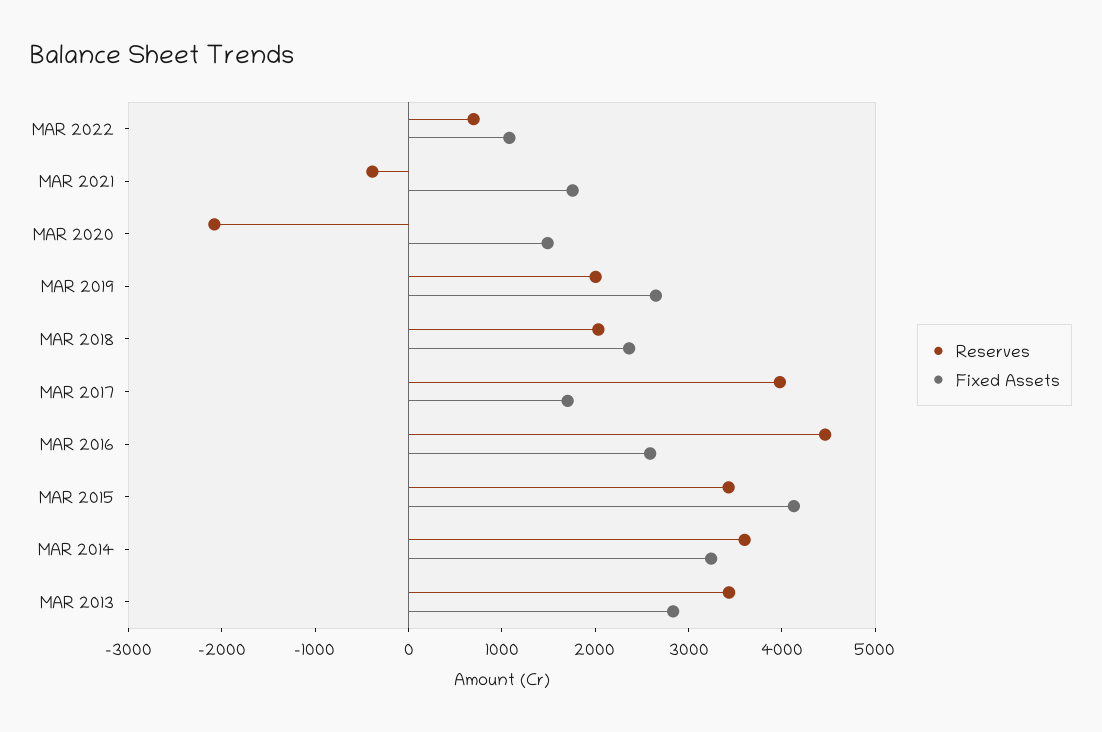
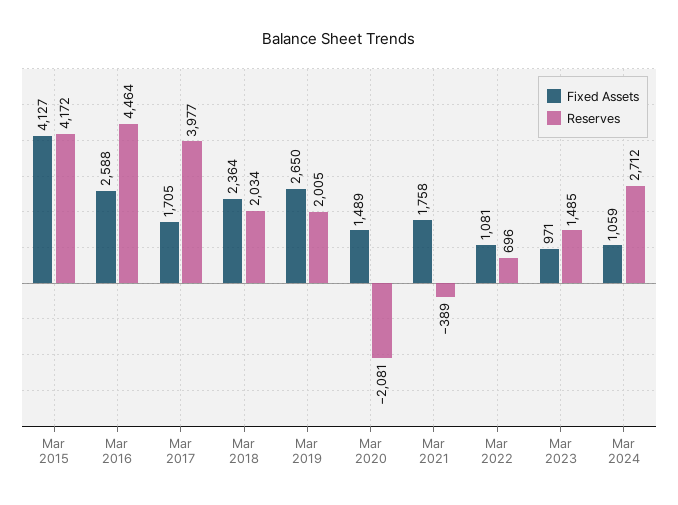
Reserves, MAR 2015: 3400 -> 4172
Reserves, MAR 2014: 3600 -> none
Fixed Assets, MAR 2014: 3200 -> none
Reserves, MAR 2013: 3400 -> none
Fixed Assets, MAR 2013: 2800 -> none
Fixed Assets, Mar 2023: none -> 971
Reserves, Mar 2023: none -> 1485
Fixed Assets, Mar 2024: none -> 1059
Reserves, Mar 2024: none -> 2712

